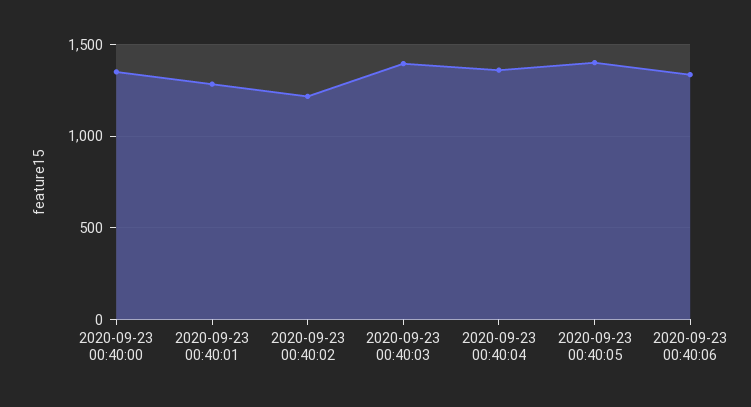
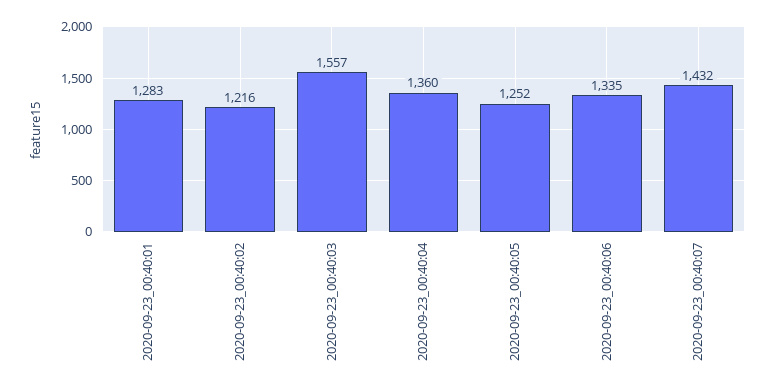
2020-09-23 00:40:00: 1350 -> none
2020-09-23 00:40:03: 1400 -> 1557
2020-09-23 00:40:05: 1400 -> 1252
2020-09-23_00:40:07: none -> 1432

